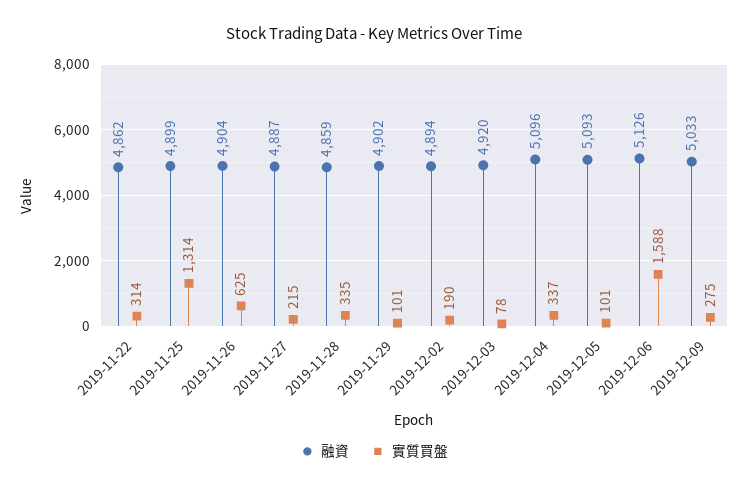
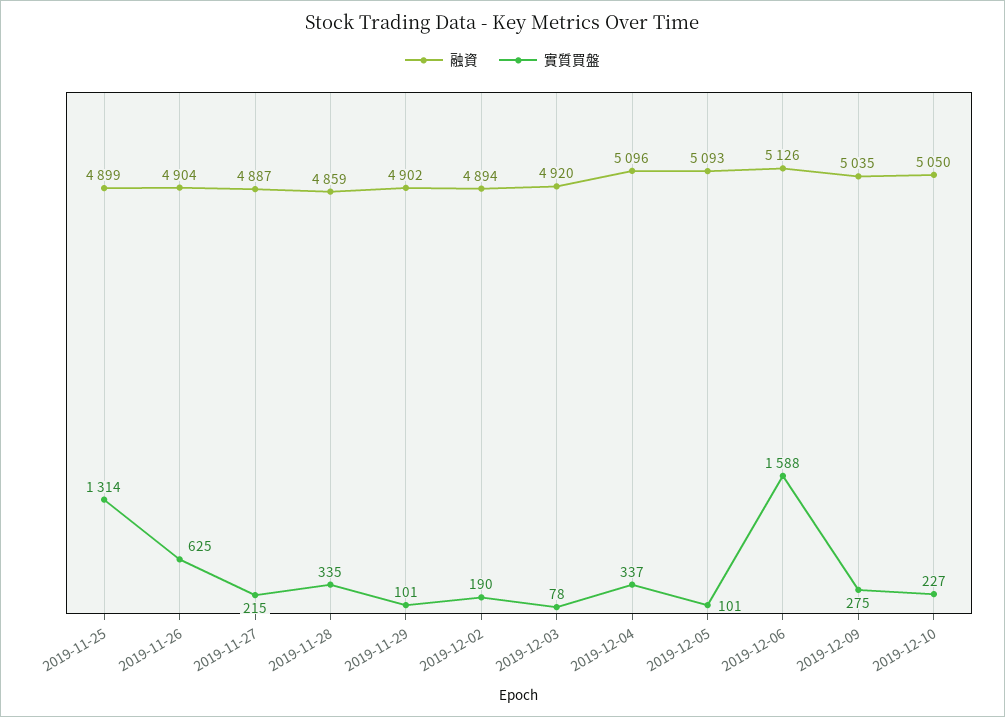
融資, 2019-11-22: 4862 -> none
實質買盤, 2019-11-22: 314 -> none
融資, 2019-12-09: 5033 -> 5035
融資, 2019-12-10: none -> 5050
實質買盤, 2019-12-10: none -> 227

